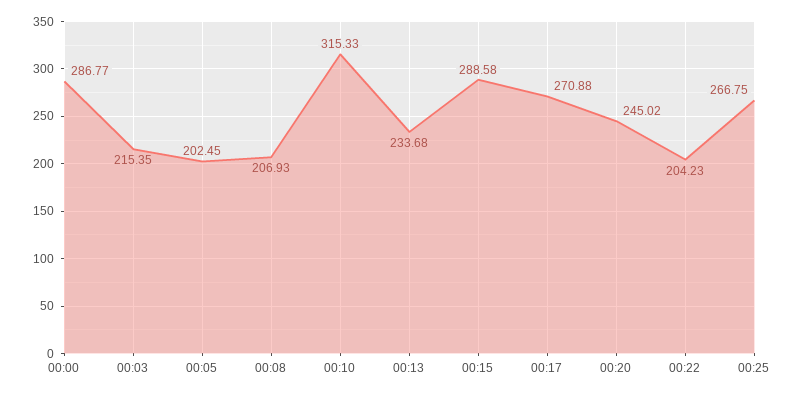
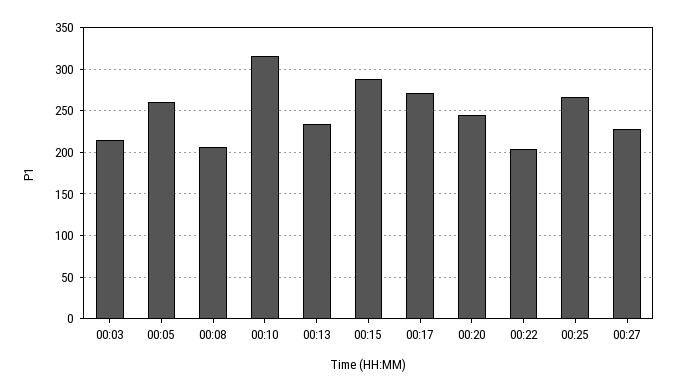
00:00: 286.77 -> none
00:05: 202.45 -> 260
00:27: none -> 230

